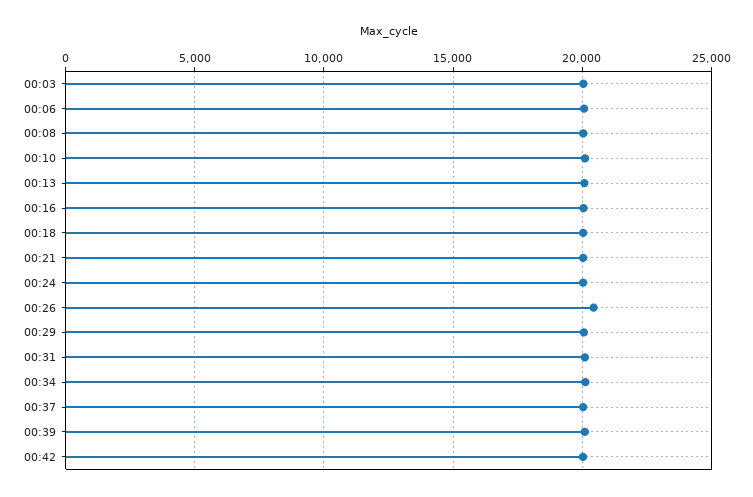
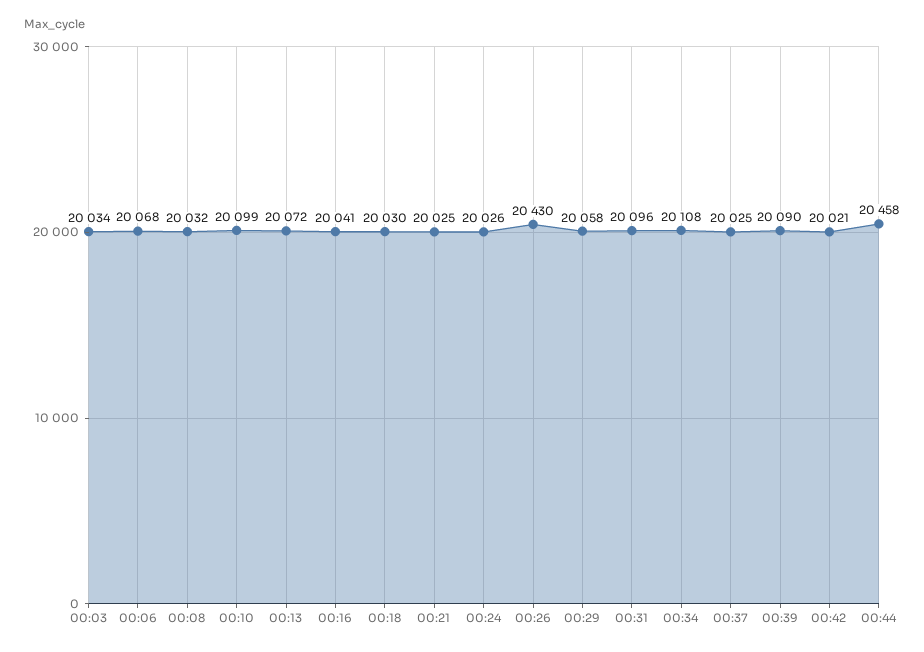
00:44: none -> 20458

